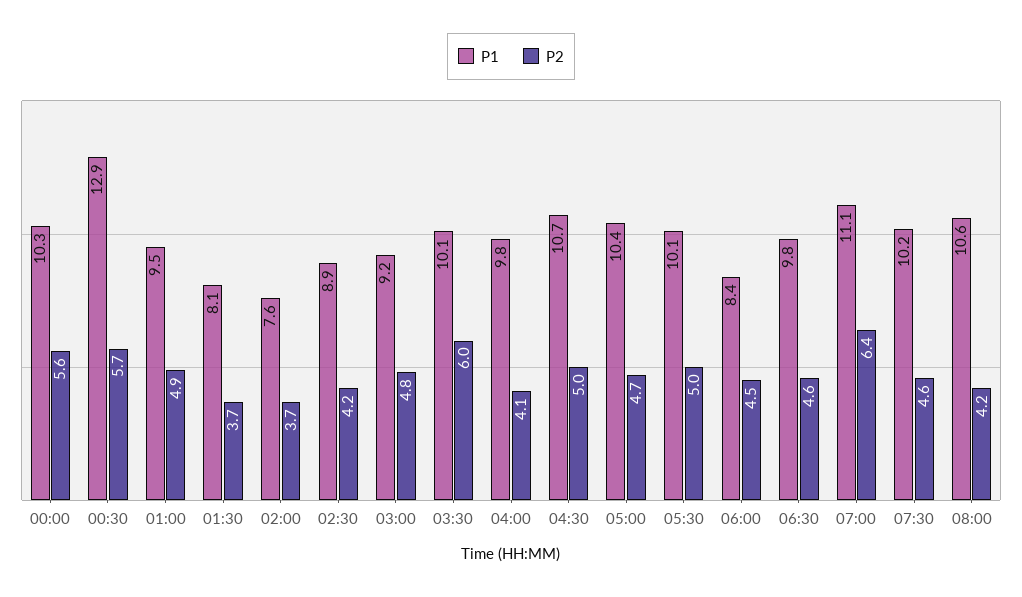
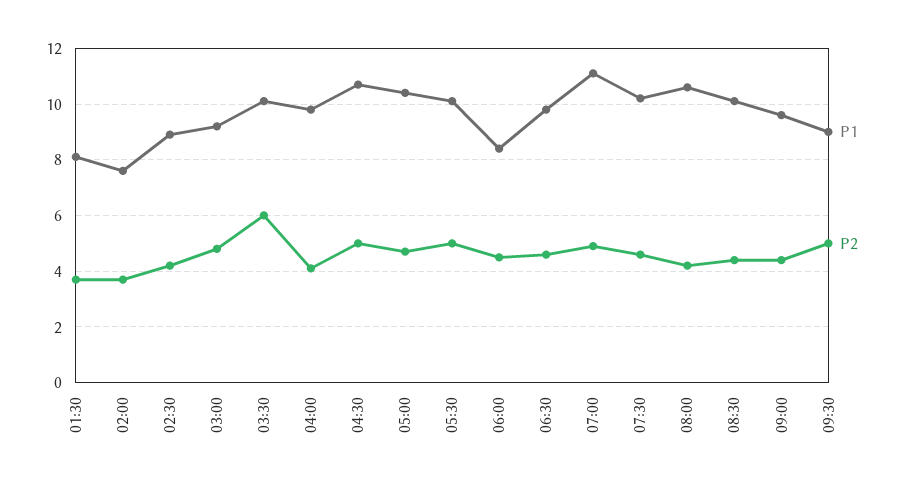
P1, 00:00: 10.3 -> none
P2, 00:00: 5.6 -> none
P1, 00:30: 12.9 -> none
P2, 00:30: 5.7 -> none
P1, 01:00: 9.5 -> none
P2, 01:00: 4.9 -> none
P2, 07:00: 6.4 -> 5
P1, 08:30: none -> 10
P2, 08:30: none -> 4.5
P1, 09:00: none -> 9.5
P2, 09:00: none -> 4.5
P1, 09:30: none -> 9
P2, 09:30: none -> 5

